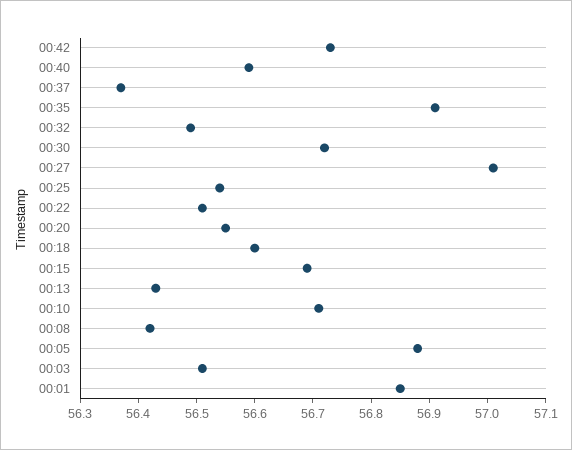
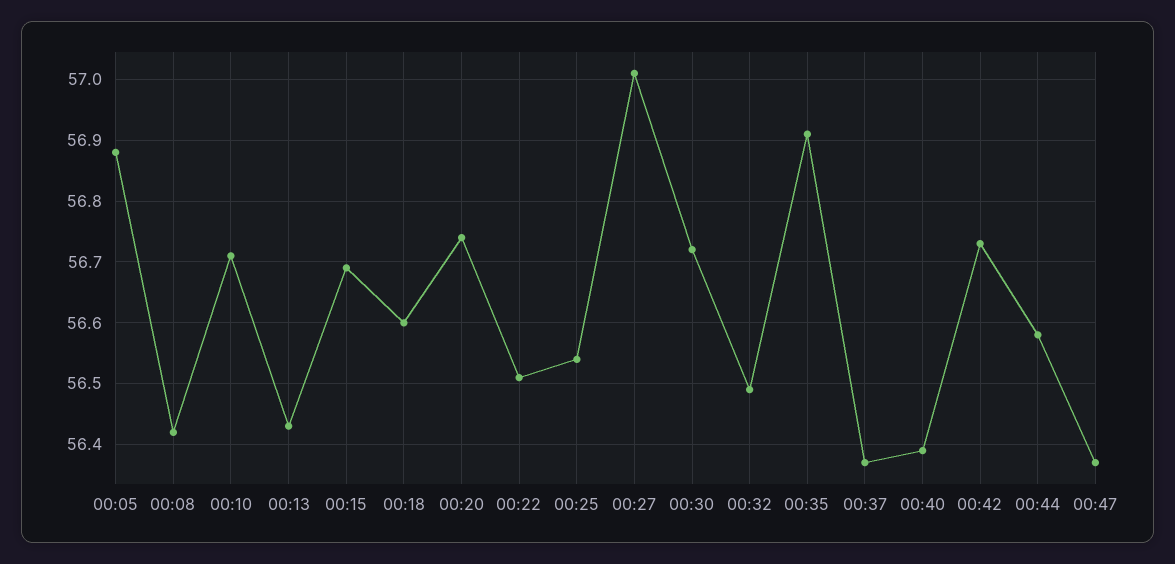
00:40: 56.6 -> 56.39
00:20: 56.55 -> 56.74
00:03: 56.5 -> none
00:01: 56.85 -> none
00:44: none -> 56.58
00:47: none -> 56.37

